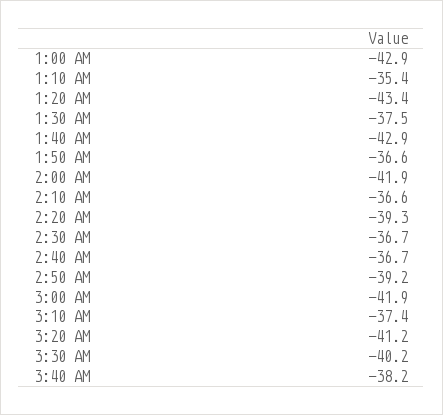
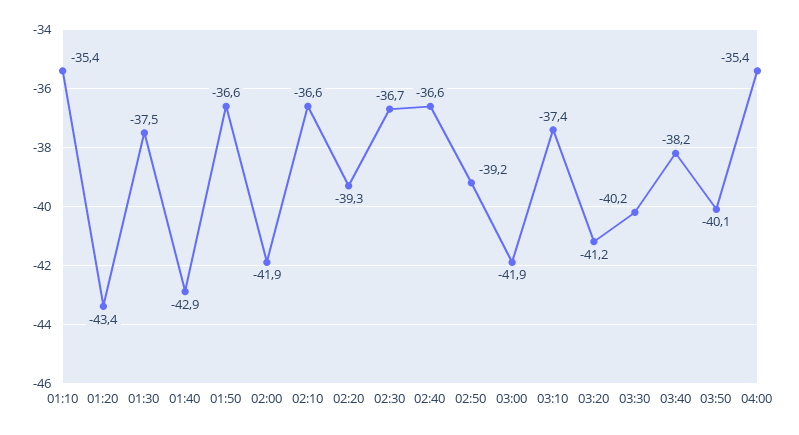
1:00 AM: -42.9 -> none
2:40 AM: -36.7 -> -36.6
03:50: none -> -40.1
04:00: none -> -35.4

